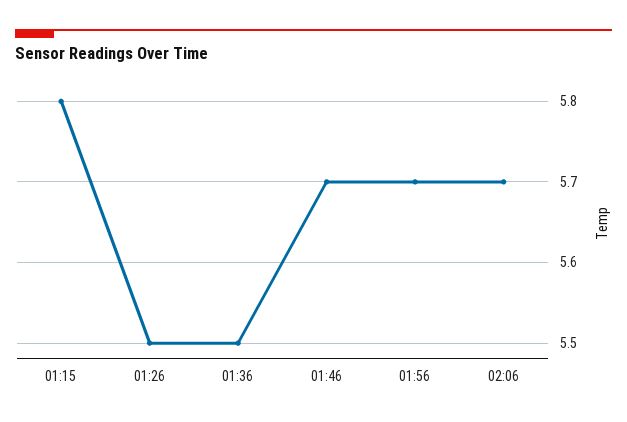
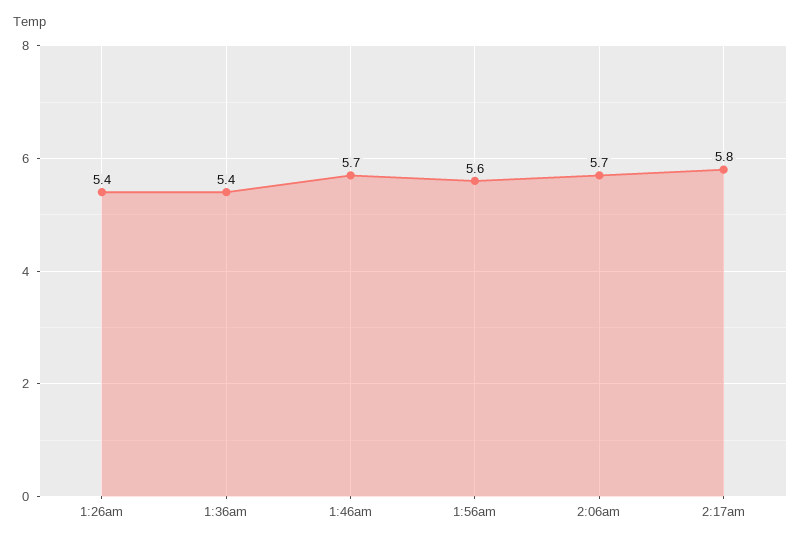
01:15: 5.8 -> none
01:26: 5.5 -> 5.4
01:36: 5.5 -> 5.4
01:56: 5.7 -> 5.6
2:17am: none -> 5.8

